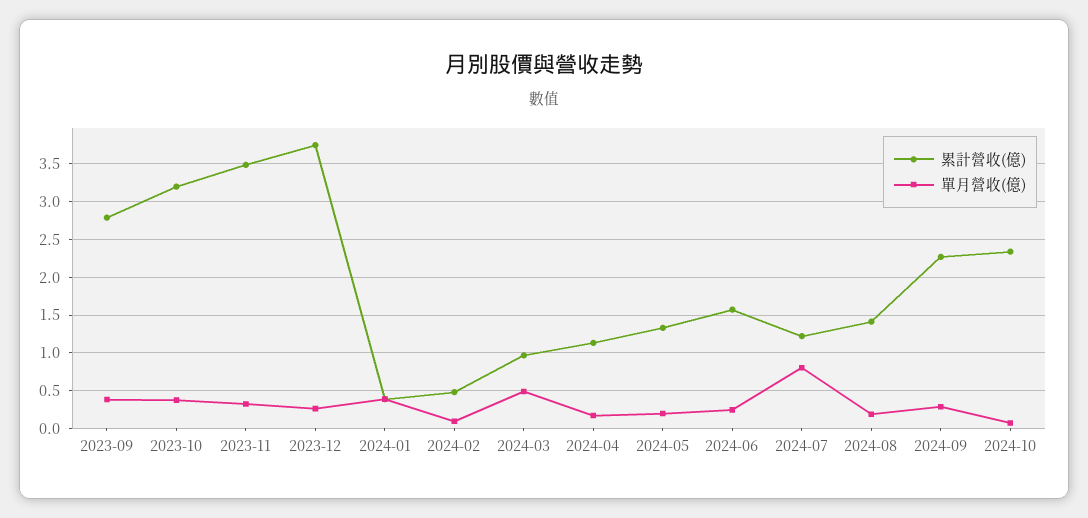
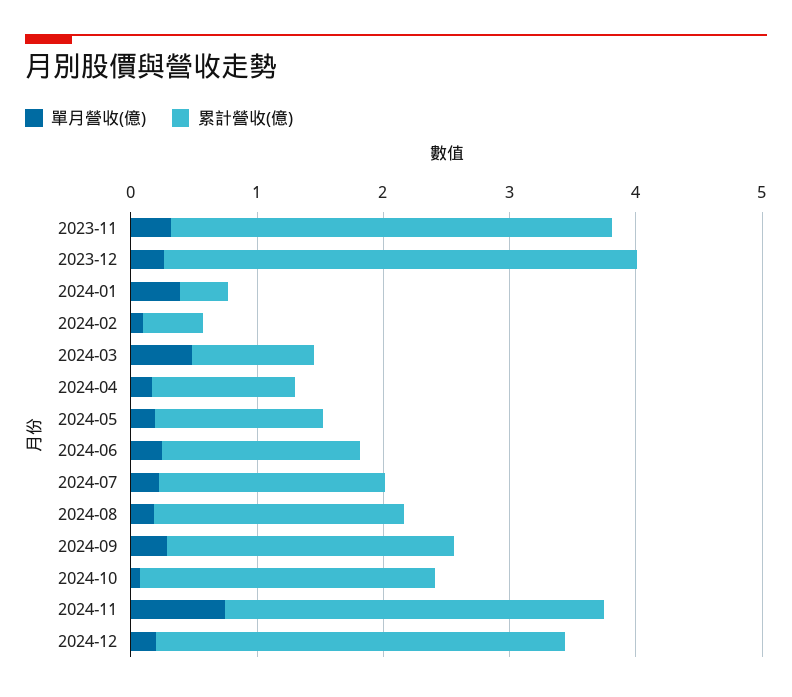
累計營收(億), 2023-09: 2.8 -> none
單月營收(億), 2023-09: 0.4 -> none
累計營收(億), 2023-10: 3.2 -> none
單月營收(億), 2023-10: 0.4 -> none
累計營收(億), 2024-07: 1.2 -> 1.8
單月營收(億), 2024-07: 0.8 -> 0.2
累計營收(億), 2024-08: 1.4 -> 2
單月營收(億), 2024-11: none -> 0.8
累計營收(億), 2024-11: none -> 3
單月營收(億), 2024-12: none -> 0.2
累計營收(億), 2024-12: none -> 3.2

